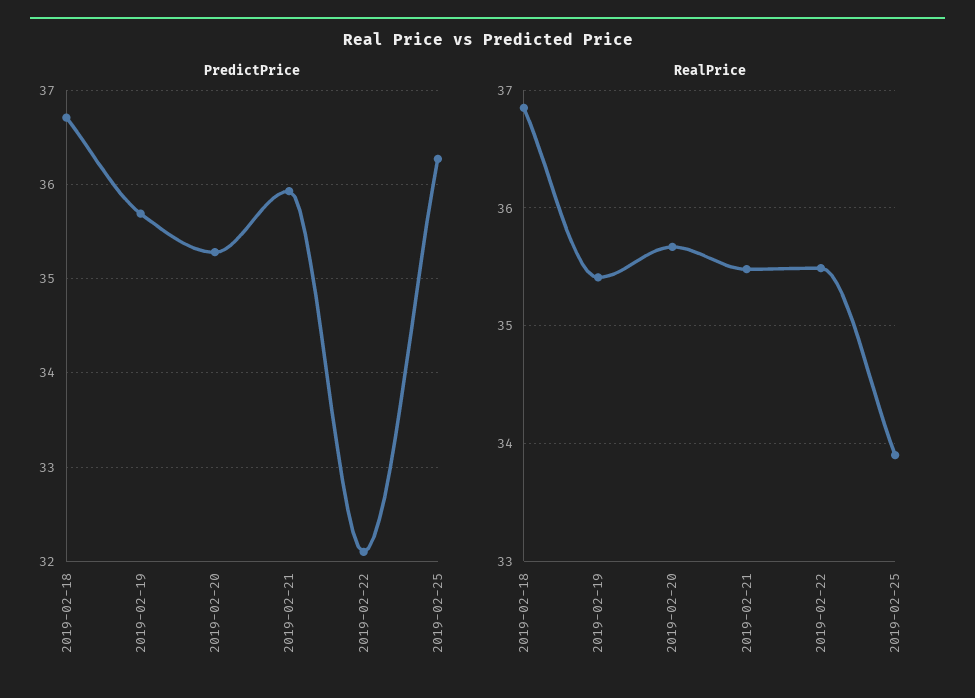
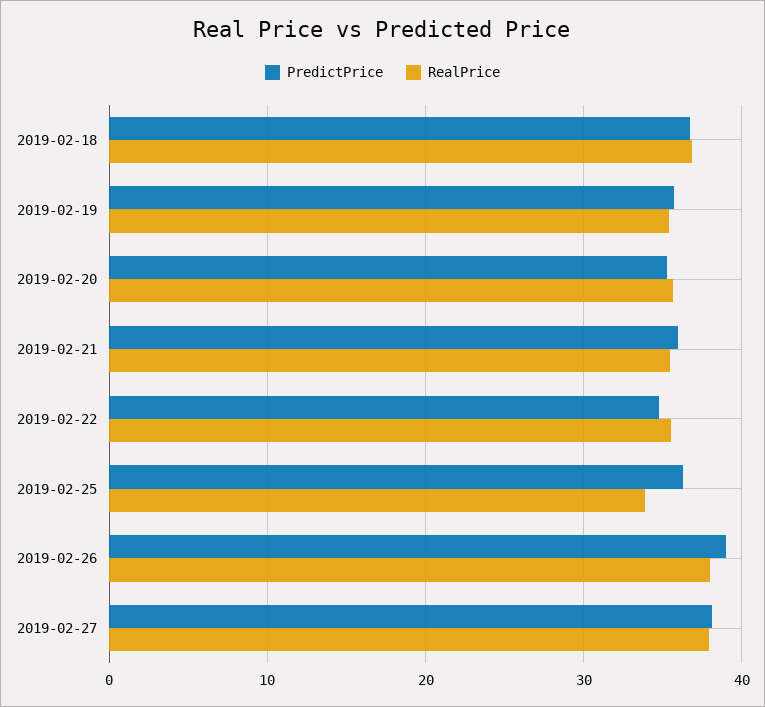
PredictPrice, 2019-02-22: 32.1 -> 35
PredictPrice, 2019-02-26: none -> 39
RealPrice, 2019-02-26: none -> 38
PredictPrice, 2019-02-27: none -> 38
RealPrice, 2019-02-27: none -> 38

